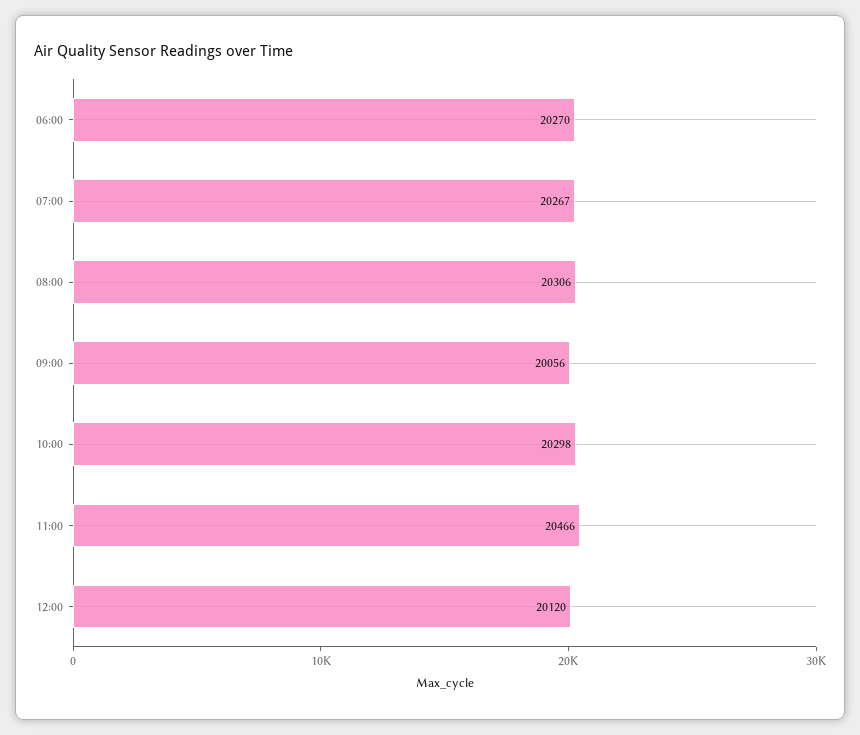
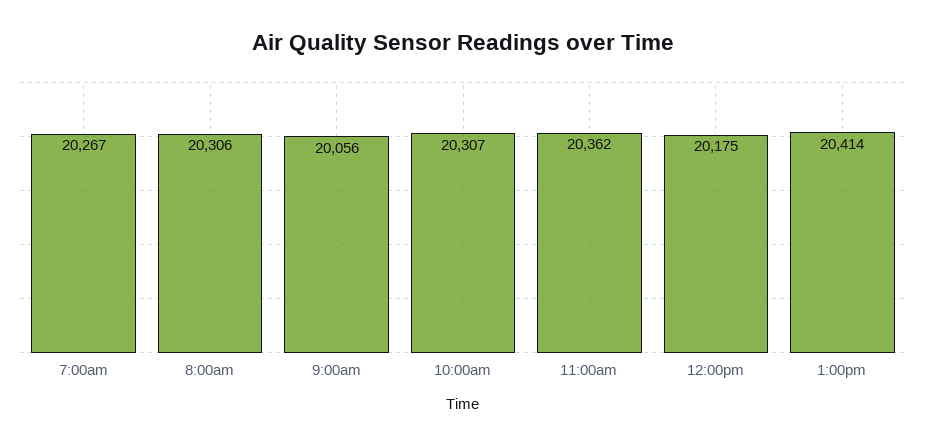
06:00: 20270 -> none
10:00: 20298 -> 20307
11:00: 20466 -> 20362
12:00: 20120 -> 20175
1:00pm: none -> 20414

